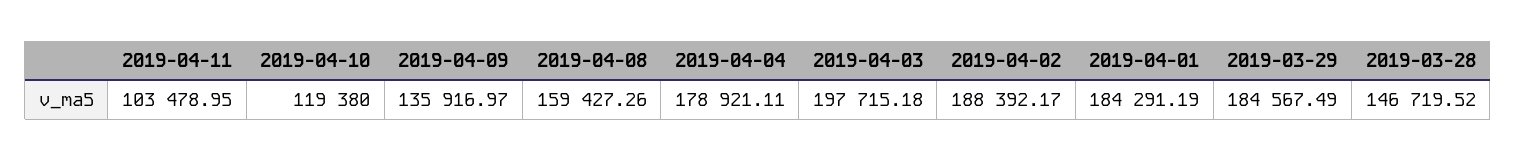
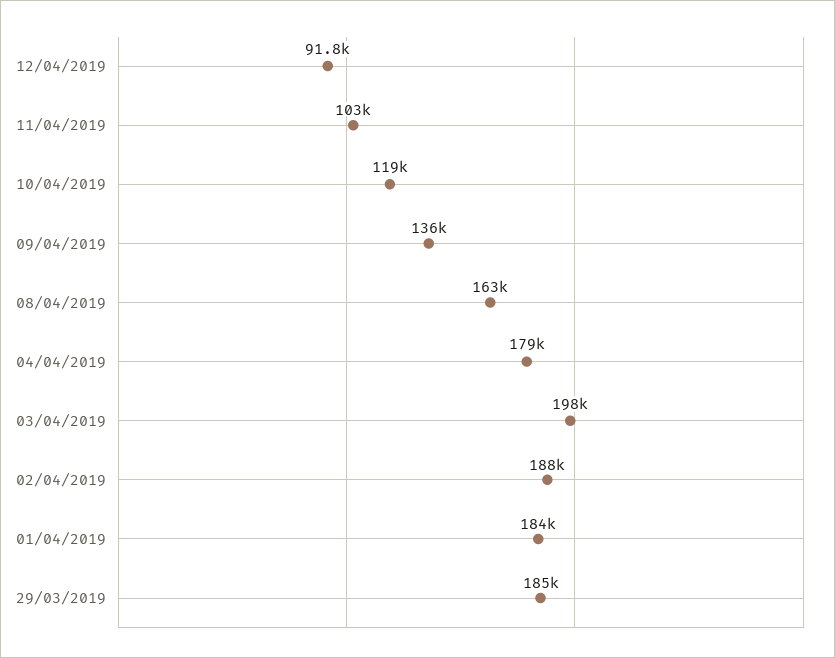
2019-04-08: 159427.26 -> 163000
2019-03-28: 146719.52 -> none
12/04/2019: none -> 91800

